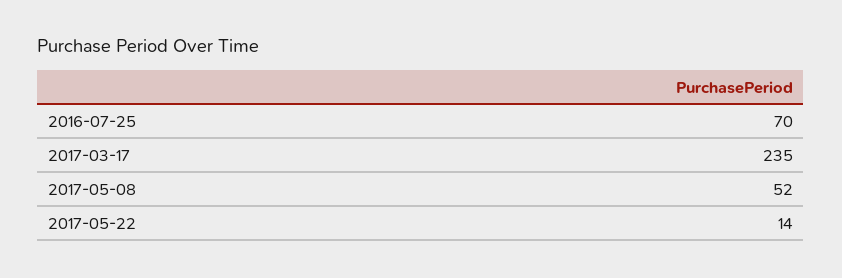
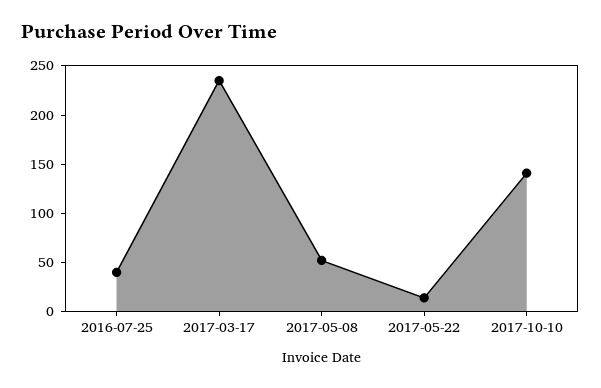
2016-07-25: 70 -> 40
2017-10-10: none -> 140

